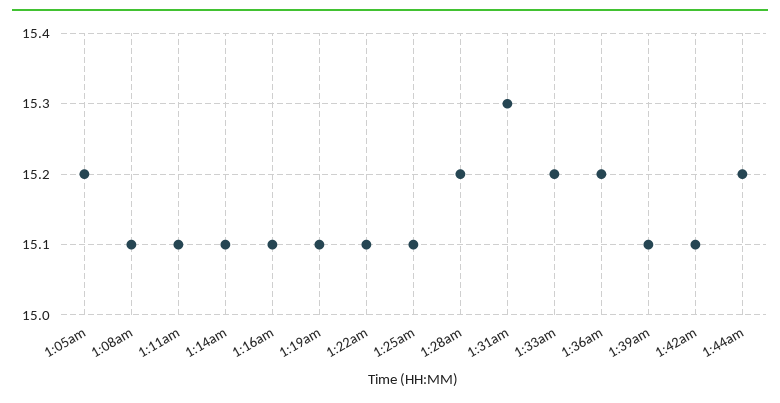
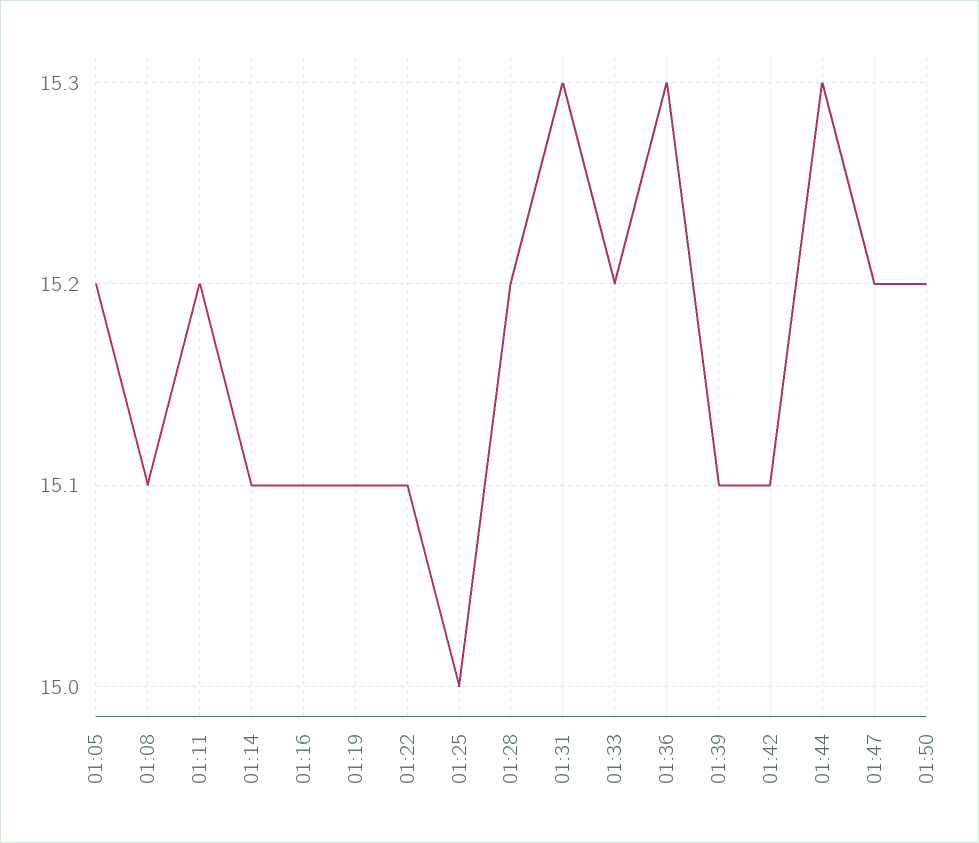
1:11am: 15.1 -> 15.2
1:25am: 15.1 -> 15
1:36am: 15.2 -> 15.3
1:44am: 15.2 -> 15.3
01:47: none -> 15.2
01:50: none -> 15.2

